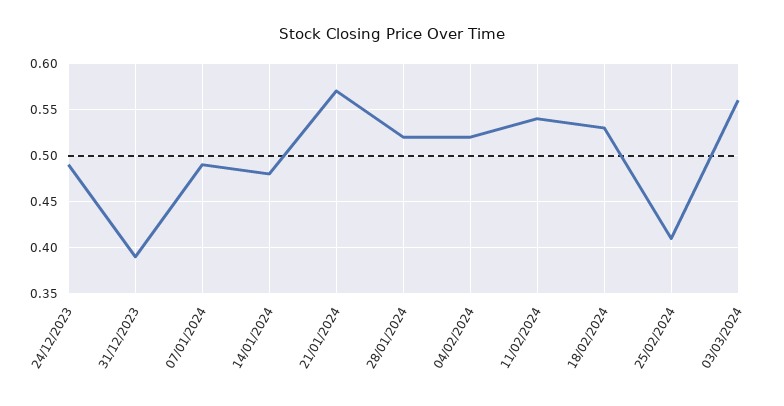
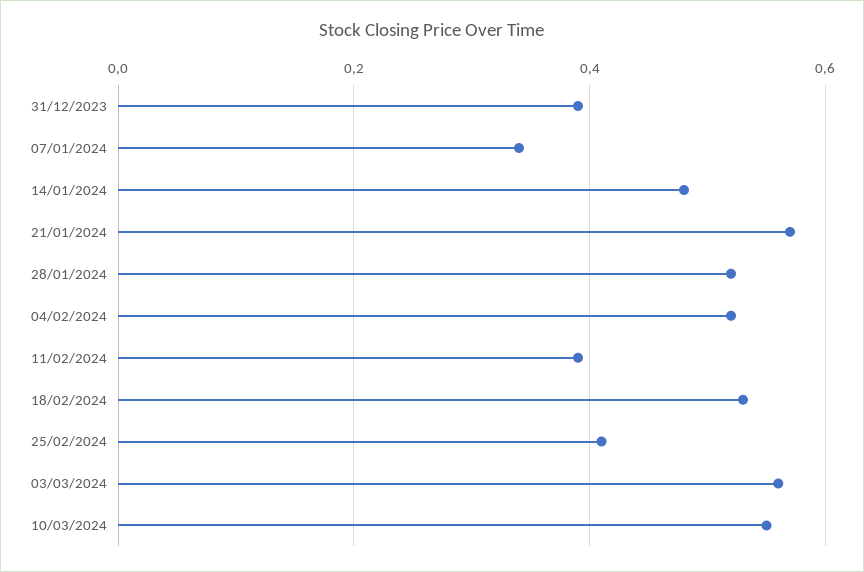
24/12/2023: 0.49 -> none
07/01/2024: 0.49 -> 0.35
11/02/2024: 0.54 -> 0.4
10/03/2024: none -> 0.55

